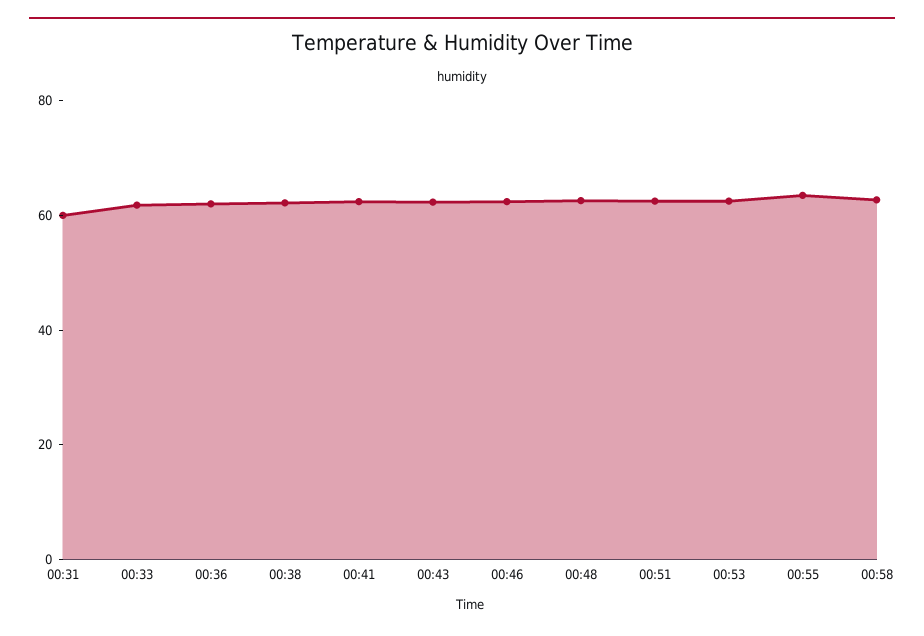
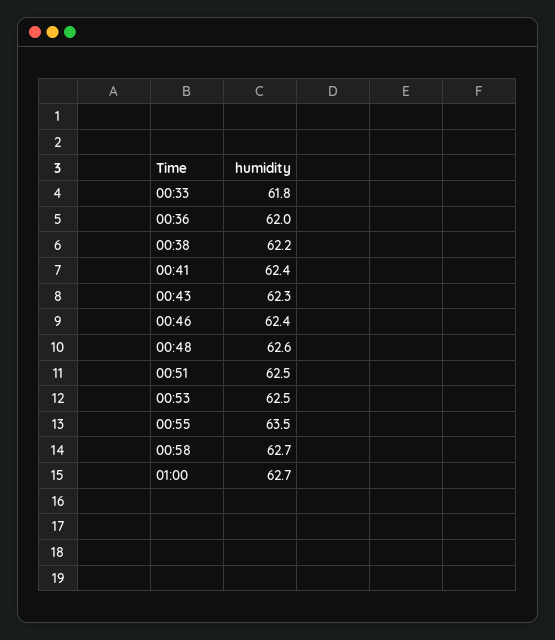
00:31: 60 -> none
01:00: none -> 62.7

